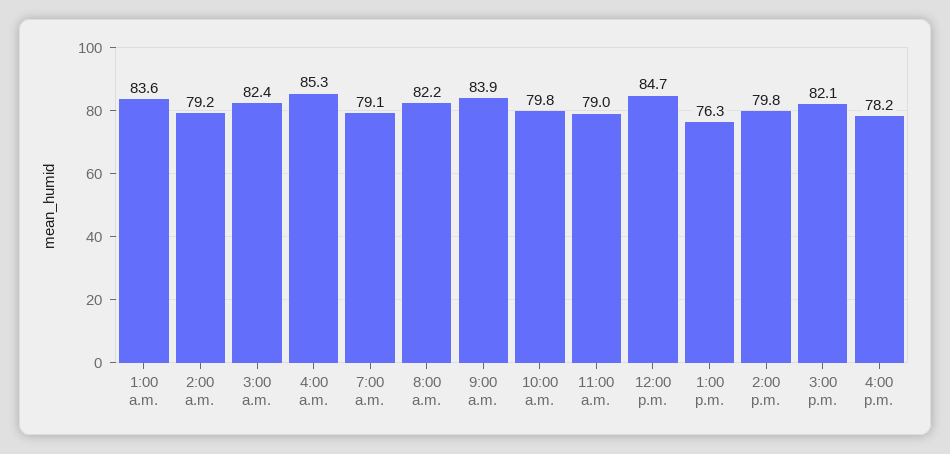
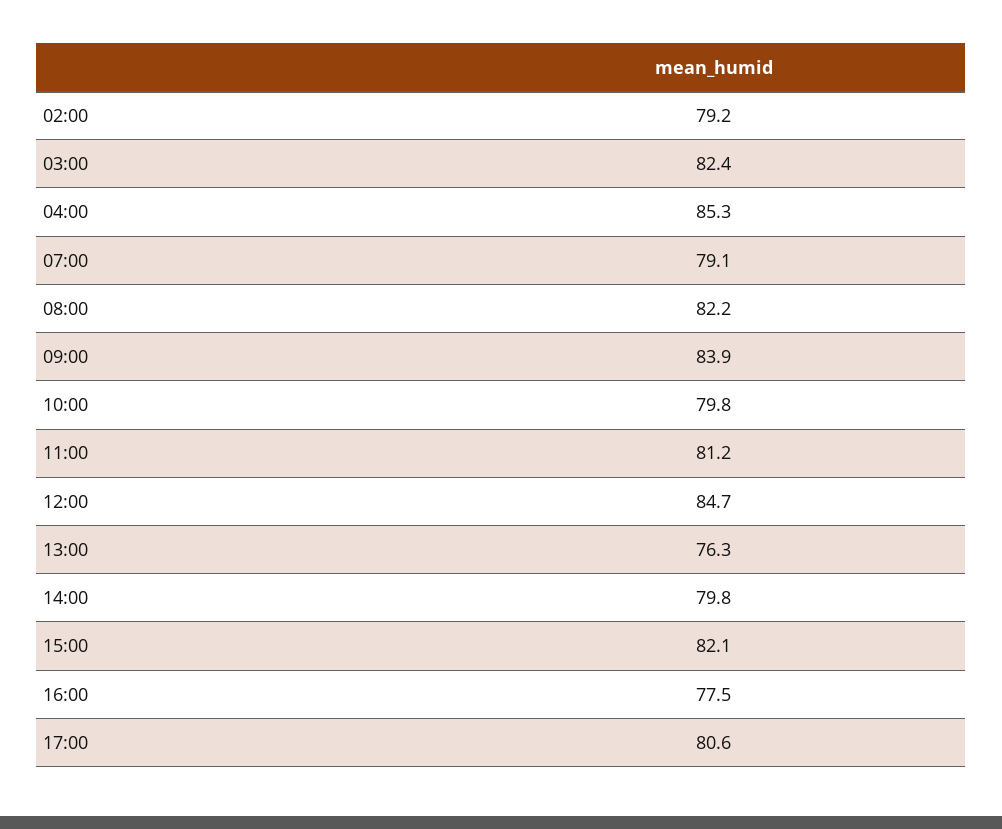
1:00 a.m.: 83.6 -> none
11:00 a.m.: 79 -> 81.2
4:00 p.m.: 78.2 -> 77.5
17:00: none -> 80.6

